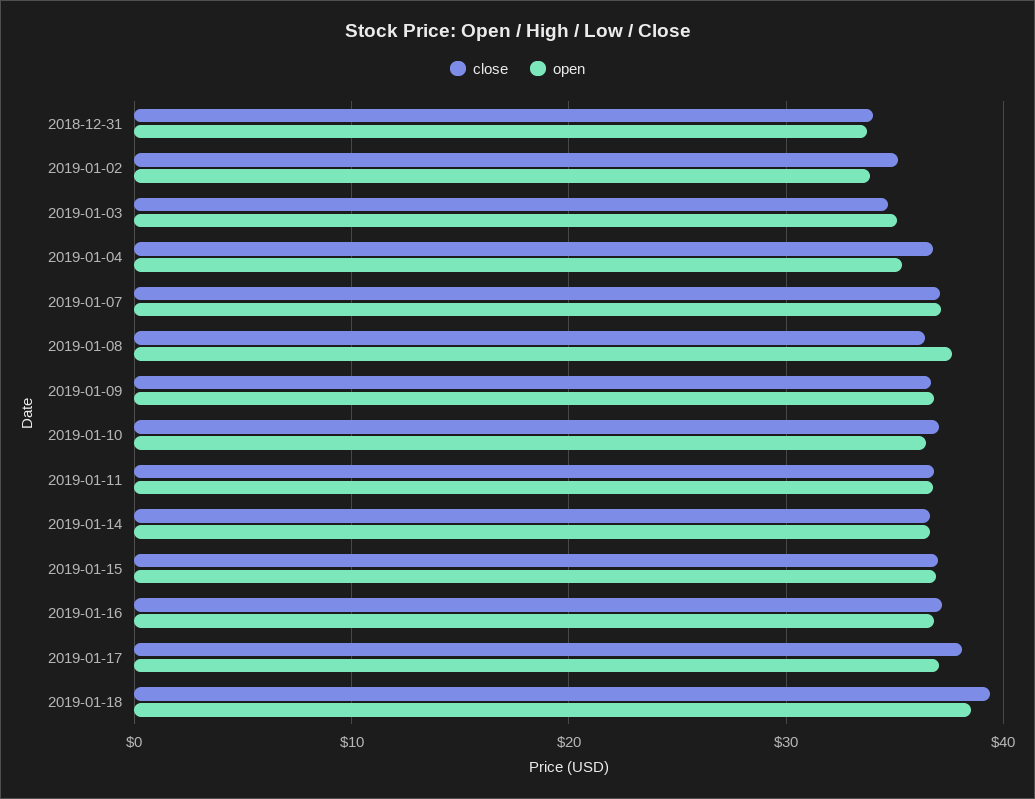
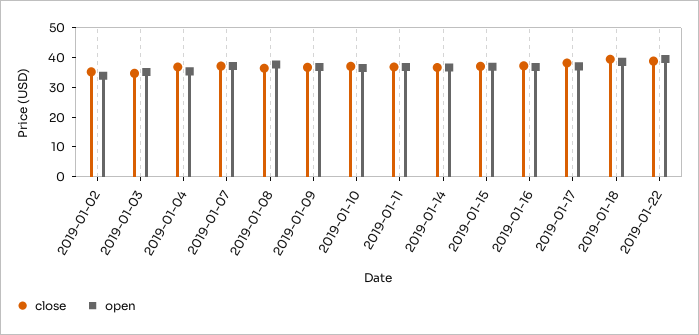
close, 2018-12-31: 34 -> none
open, 2018-12-31: 34 -> none
close, 2019-01-22: none -> 40
open, 2019-01-22: none -> 40

